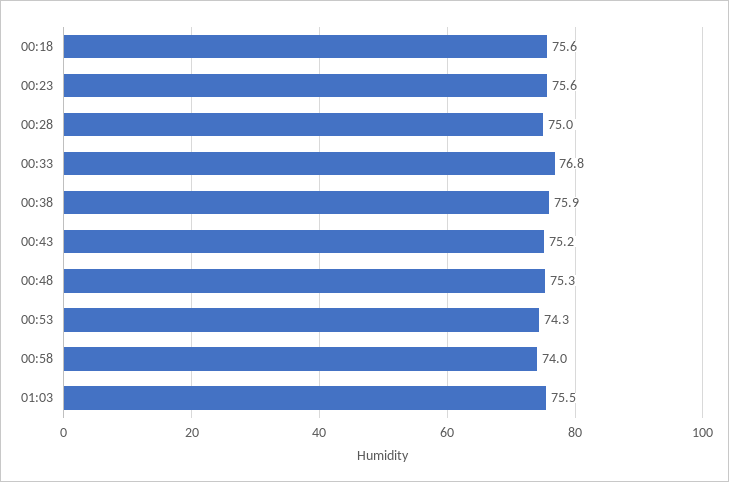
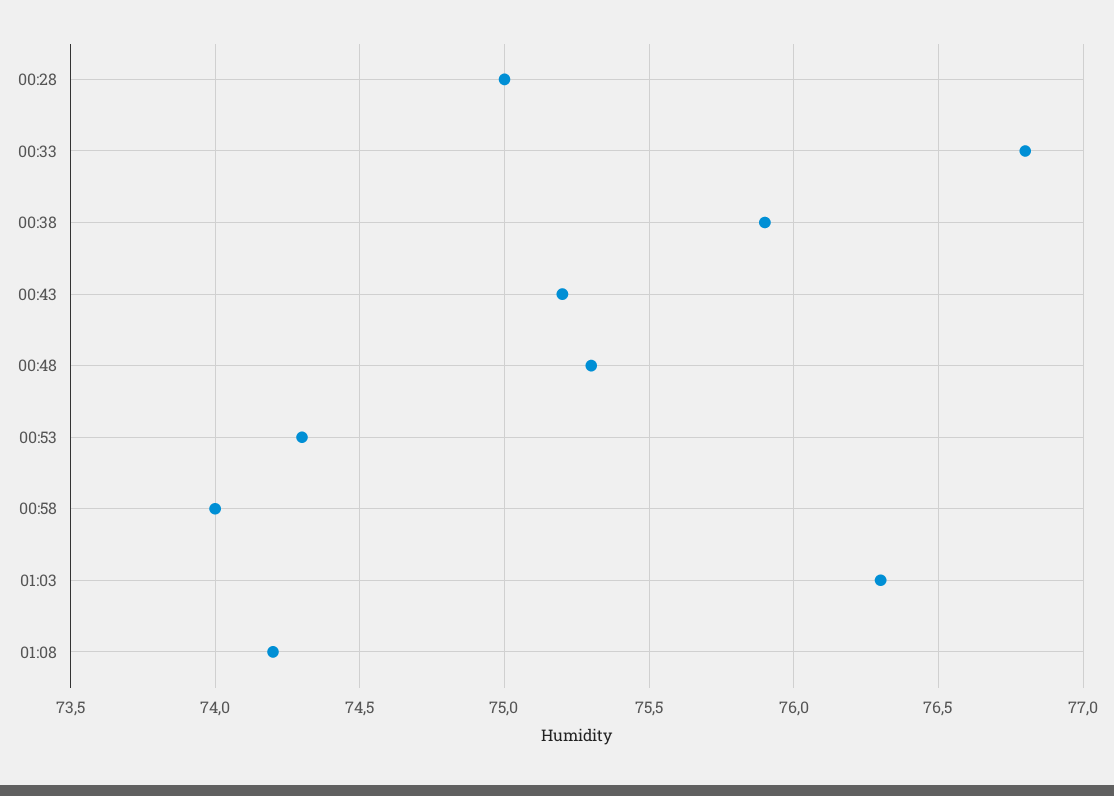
00:18: 75.6 -> none
00:23: 75.6 -> none
01:03: 75.5 -> 76.3
01:08: none -> 74.2

